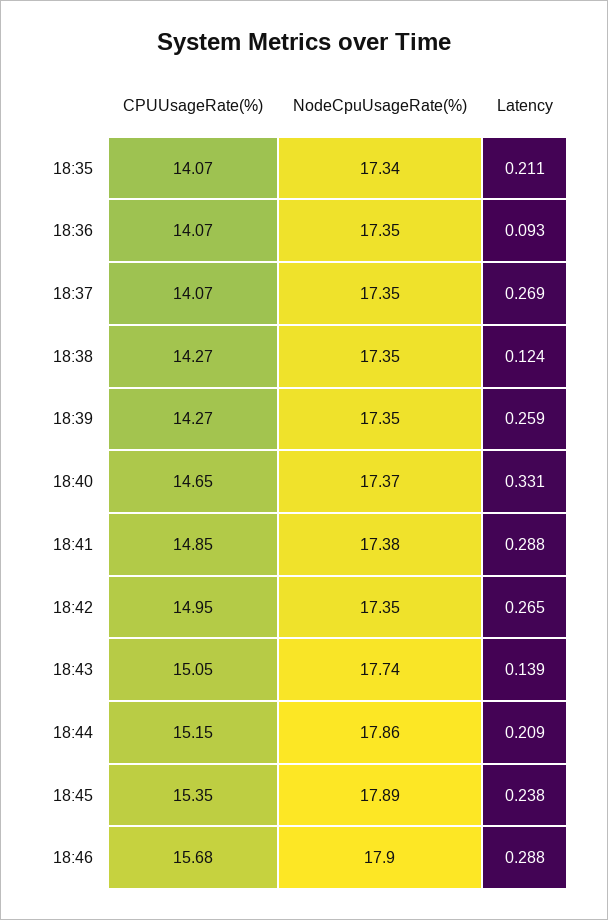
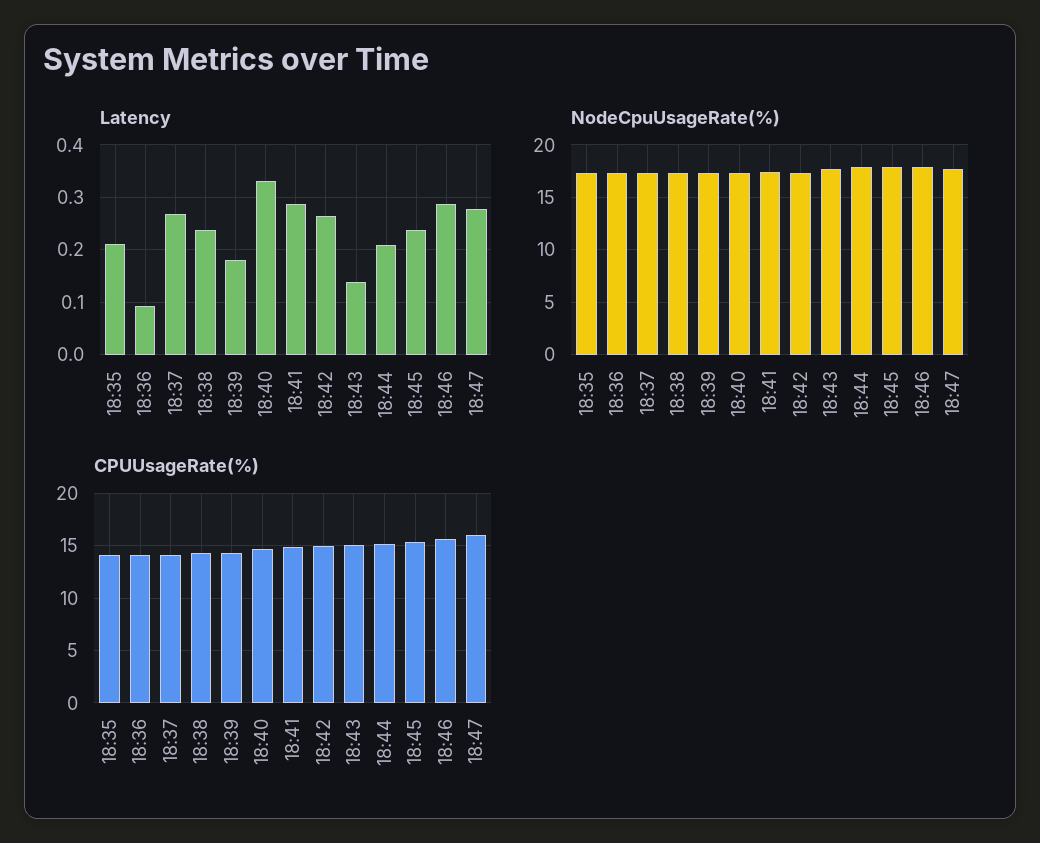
Latency, 18:38: 0.124 -> 0.24
Latency, 18:39: 0.259 -> 0.18
Latency, 18:47: none -> 0.28
NodeCpuUsageRate(%), 18:47: none -> 18
CPUUsageRate(%), 18:47: none -> 16

